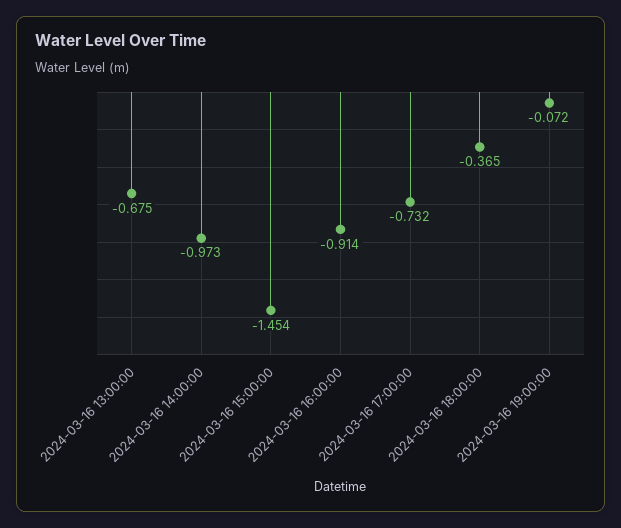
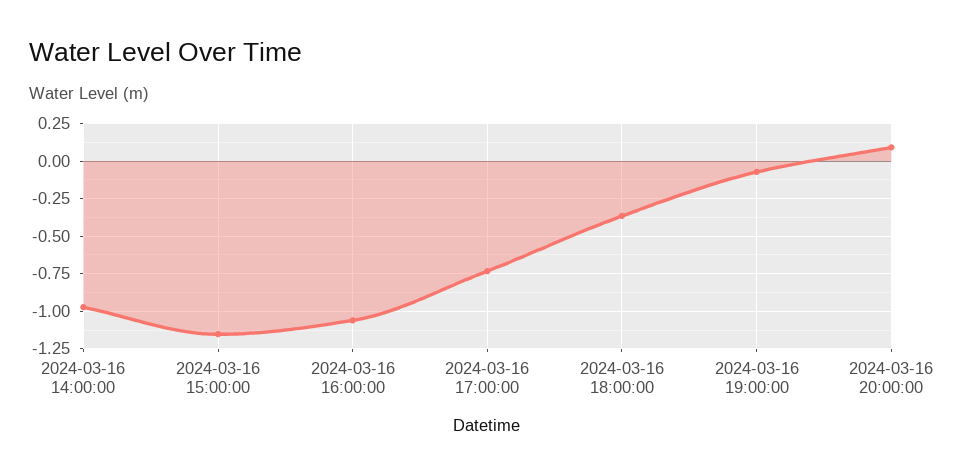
2024-03-16 13:00:00: -0.675 -> none
2024-03-16 15:00:00: -1.454 -> -1.15
2024-03-16 16:00:00: -0.914 -> -1.05
2024-03-16 20:00:00: none -> 0.1

